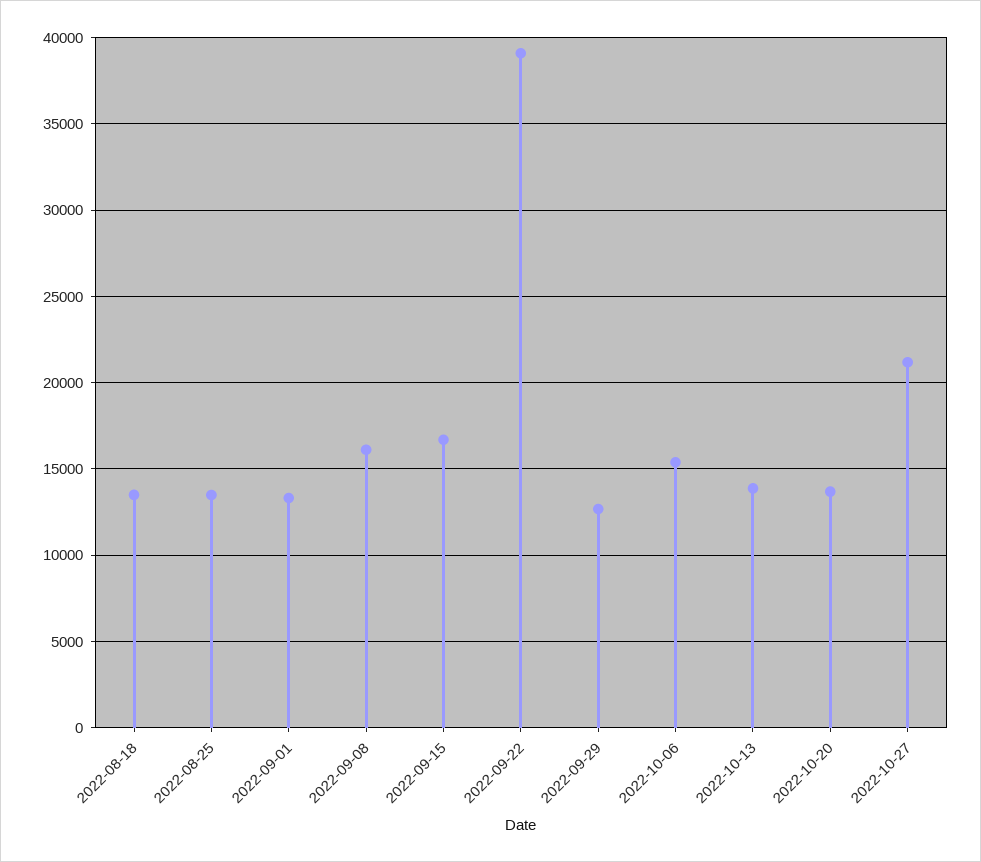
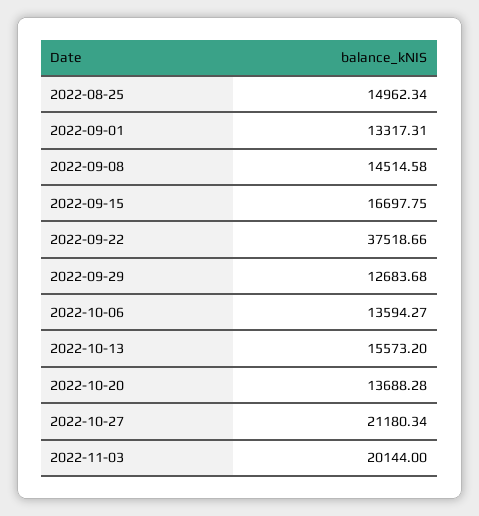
2022-08-18: 13500 -> none
2022-08-25: 13500 -> 14962.34
2022-09-08: 16000 -> 14514.58
2022-09-22: 39000 -> 37518.66
2022-10-06: 15500 -> 13594.27
2022-10-13: 14000 -> 15573.2
2022-11-03: none -> 20144

